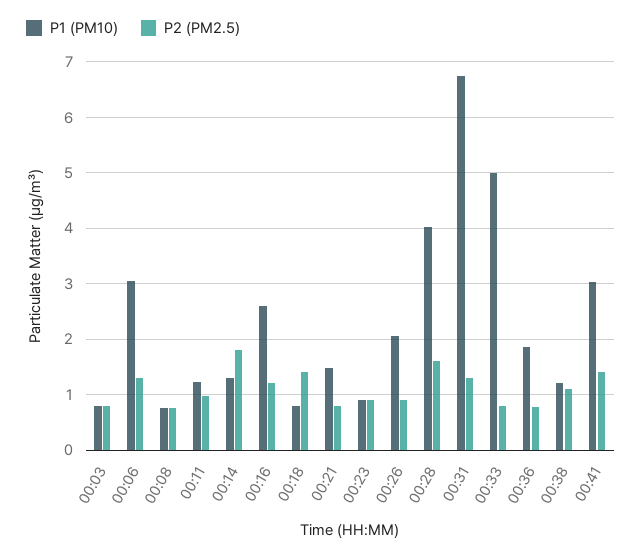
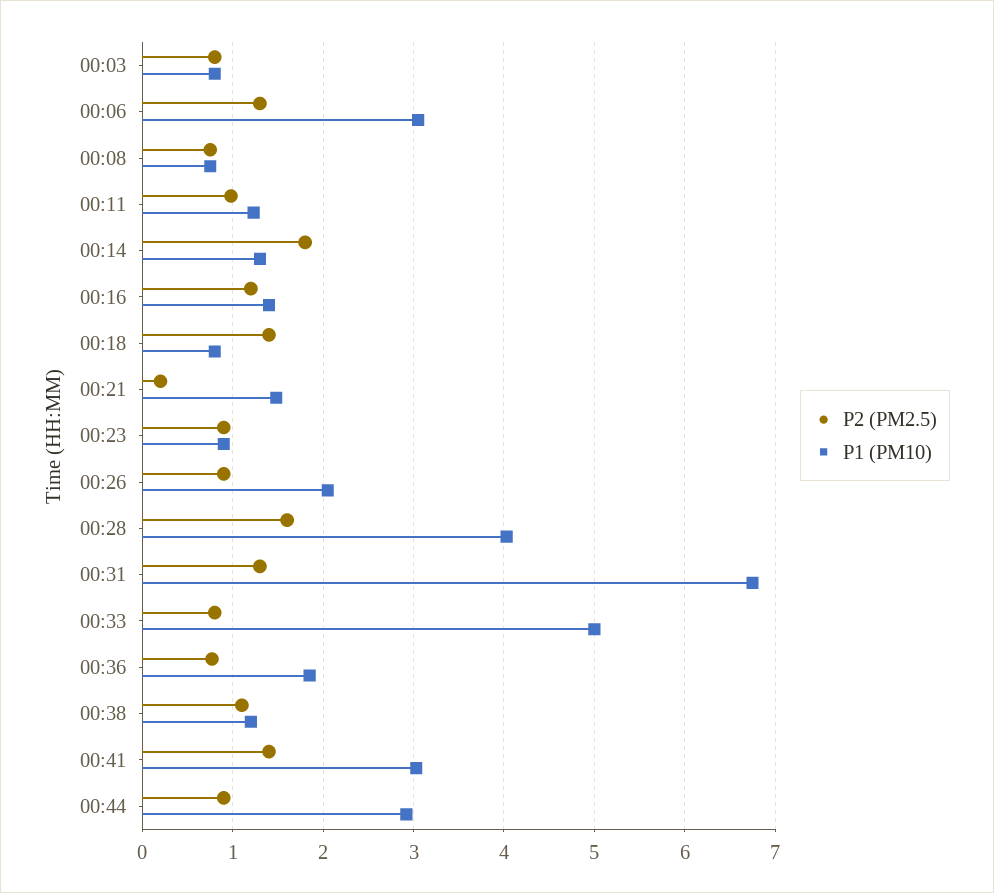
P1 (PM10), 00:16: 2.6 -> 1.4
P2 (PM2.5), 00:21: 0.8 -> 0.2
P2 (PM2.5), 00:44: none -> 0.9
P1 (PM10), 00:44: none -> 2.9

